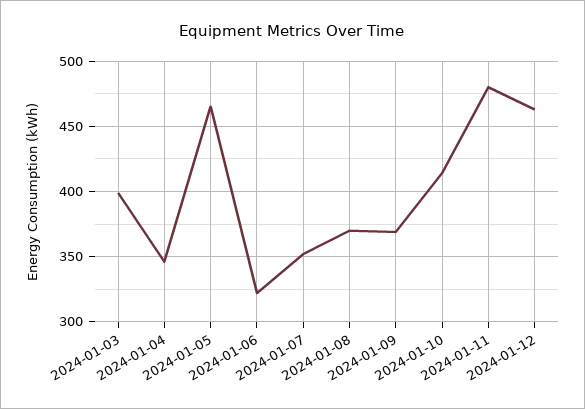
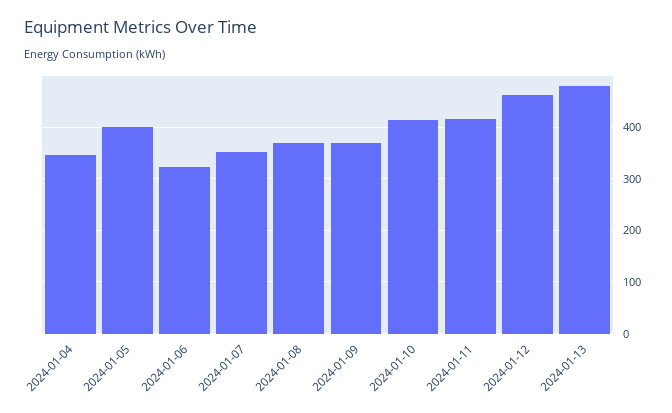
2024-01-03: 400 -> none
2024-01-05: 465 -> 400
2024-01-11: 480 -> 420
2024-01-13: none -> 480

